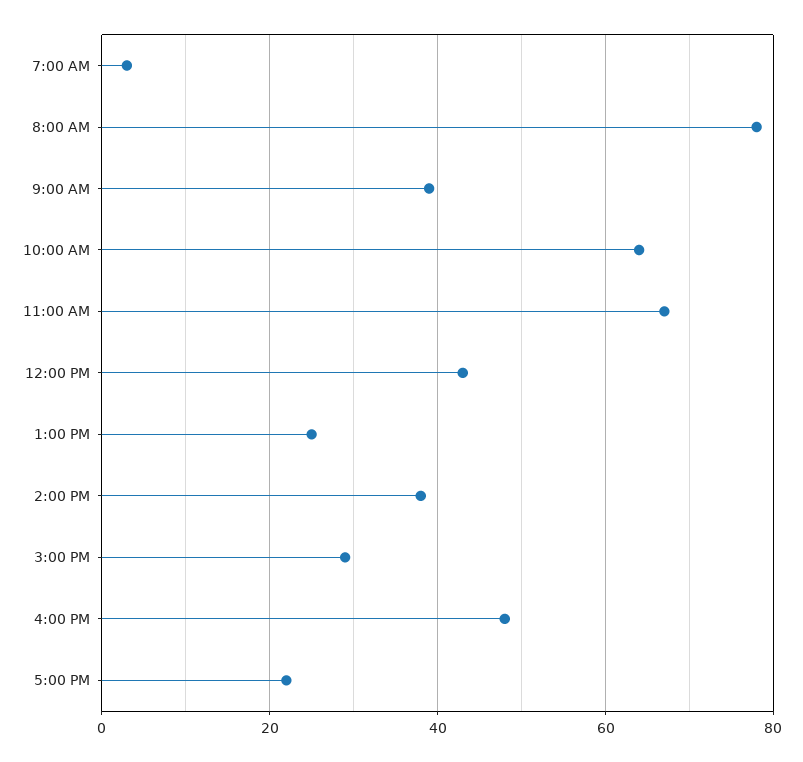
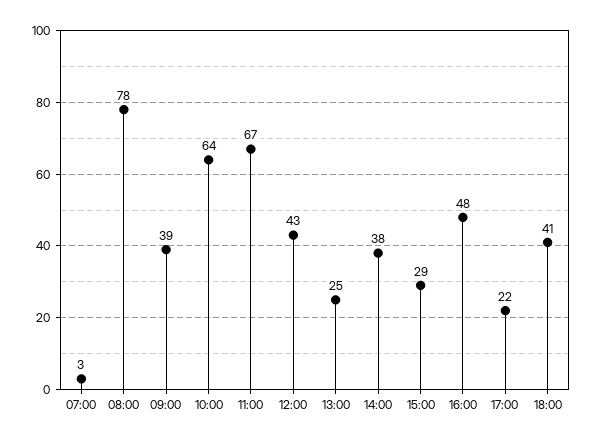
18:00: none -> 41

